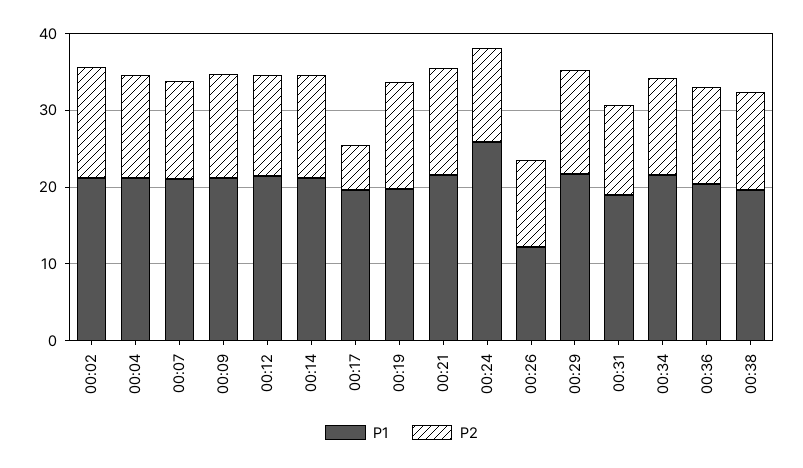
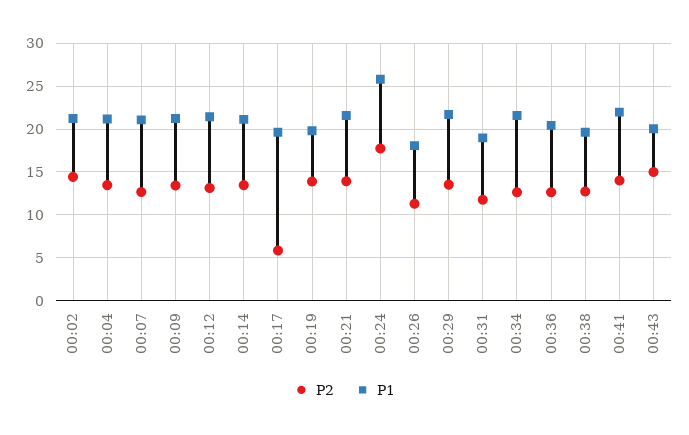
P2, 00:24: 12 -> 18
P1, 00:26: 12 -> 18
P2, 00:41: none -> 14
P1, 00:41: none -> 22
P2, 00:43: none -> 15
P1, 00:43: none -> 20

